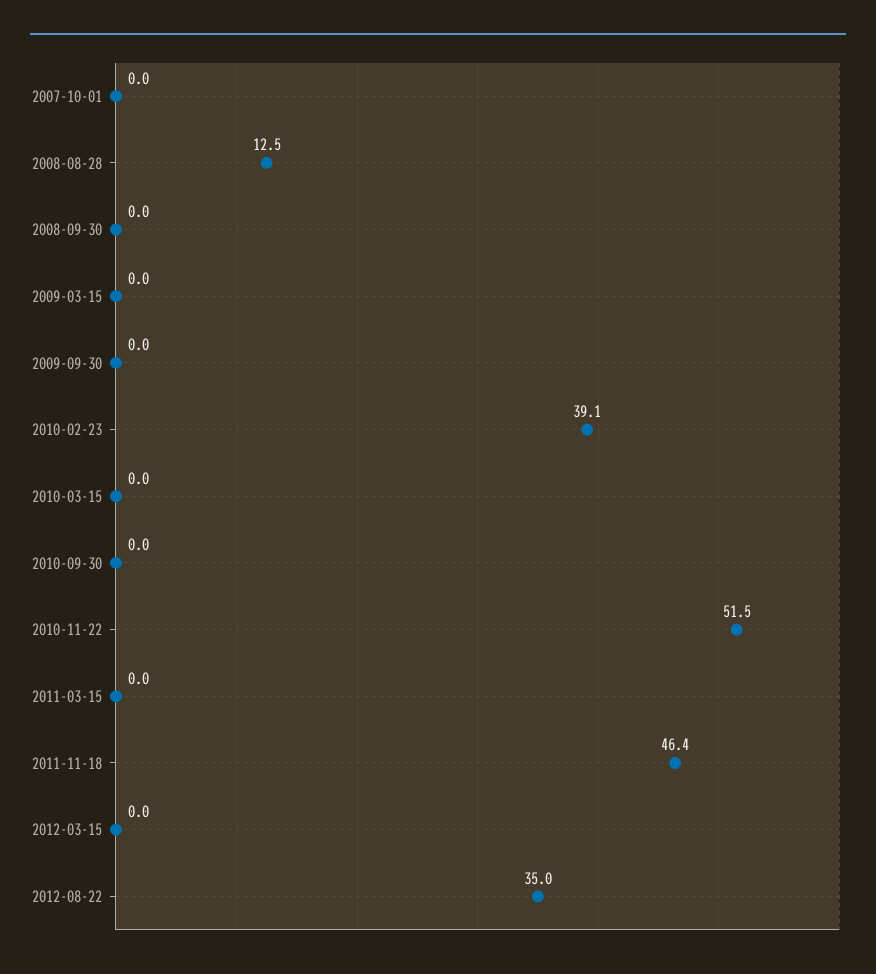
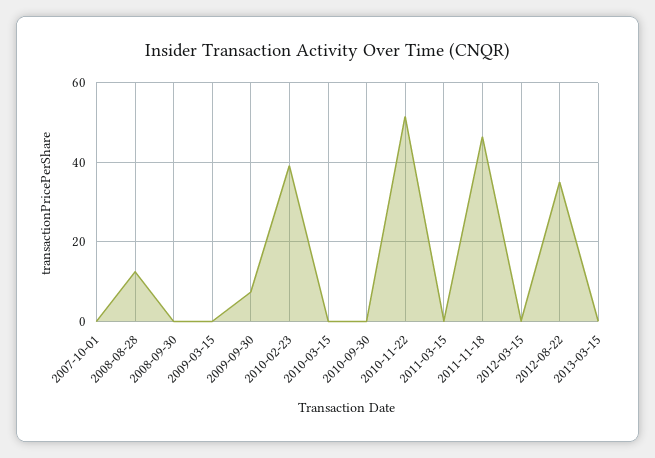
2009-09-30: 0 -> 8
2013-03-15: none -> 0

